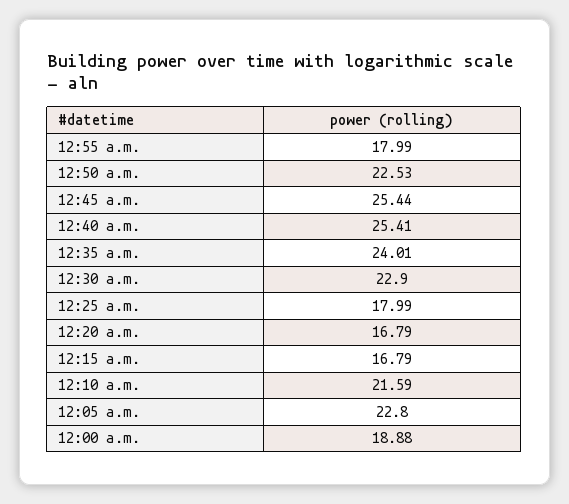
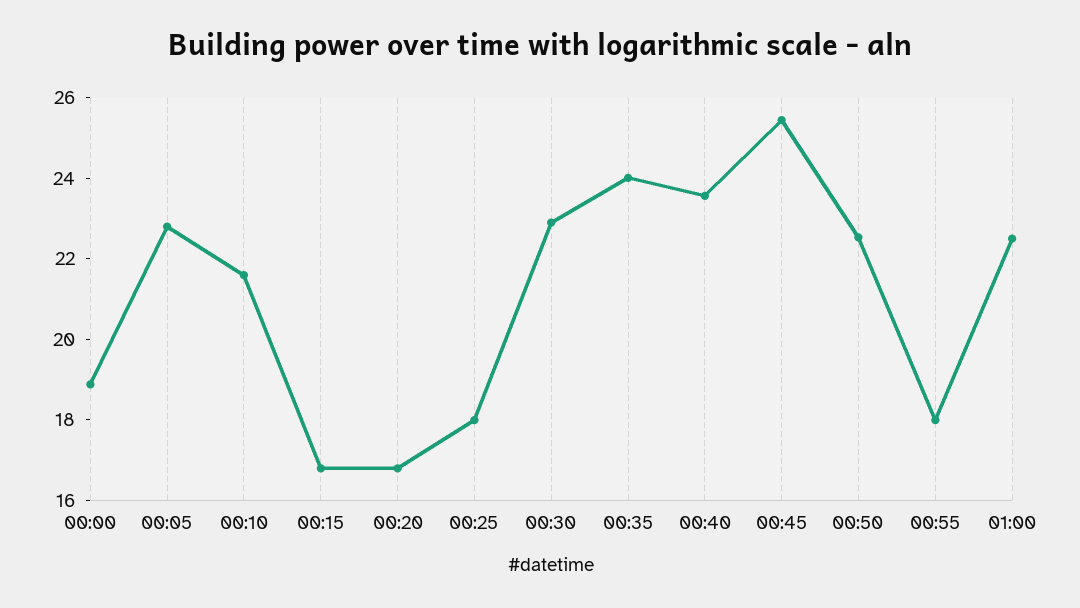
12:40 a.m.: 25.41 -> 23.5
01:00: none -> 22.5

